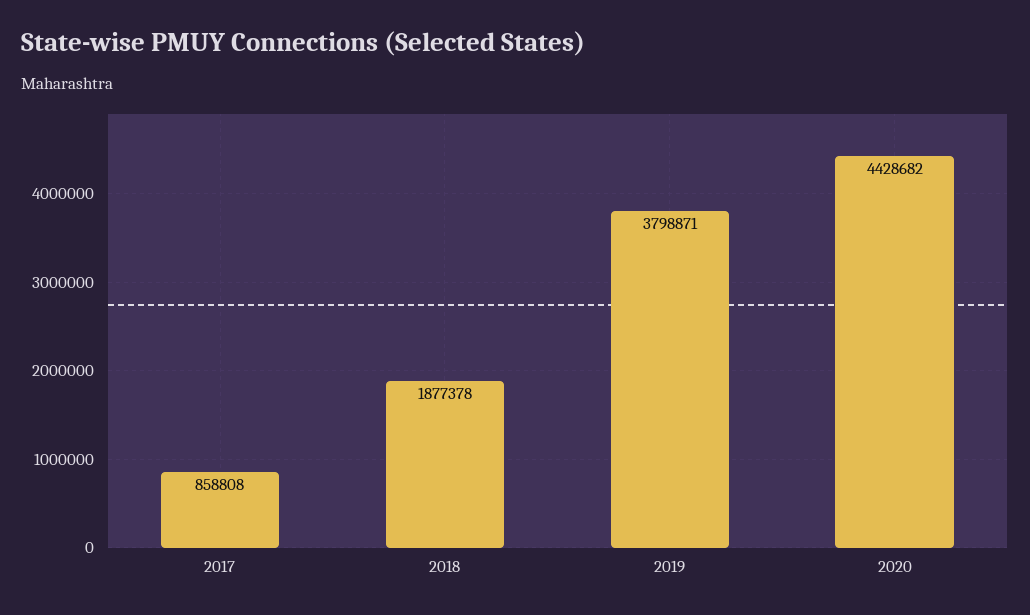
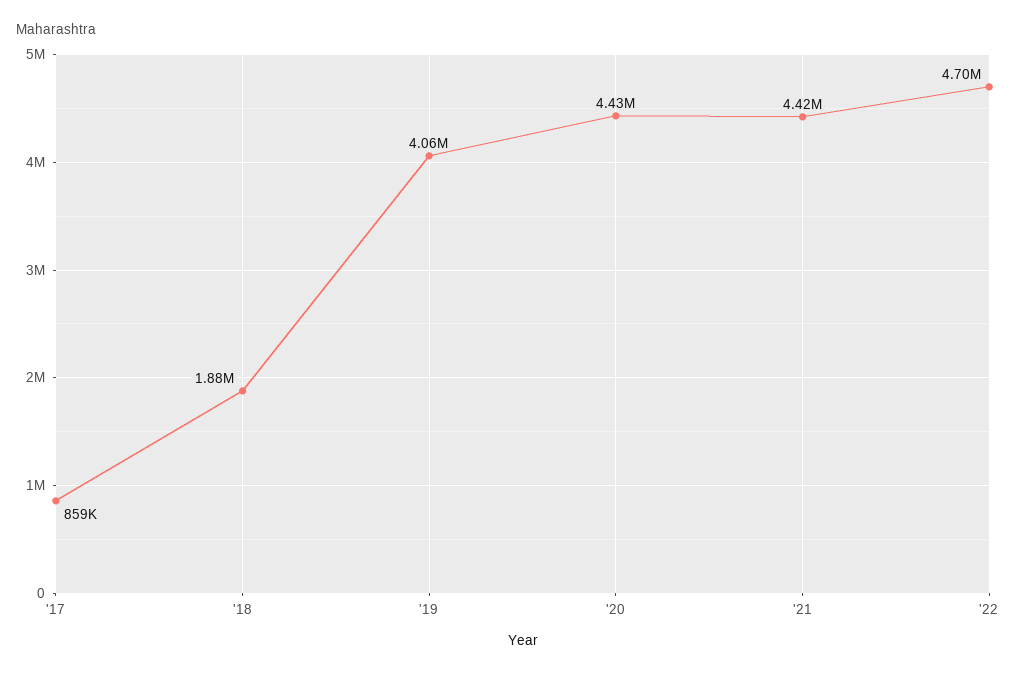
2019: 3798871 -> 4060000
'21: none -> 4420000
'22: none -> 4700000

